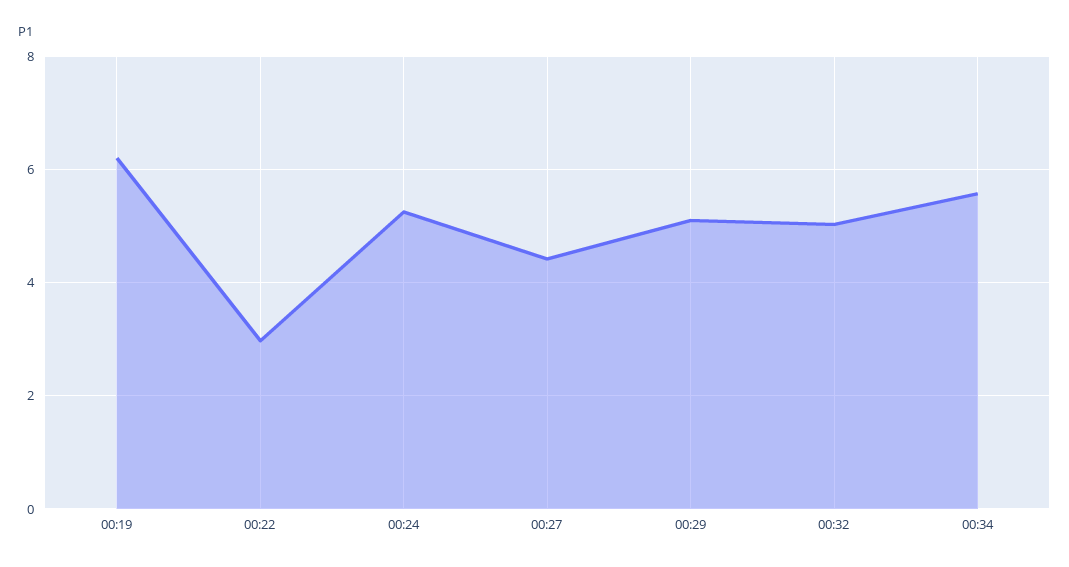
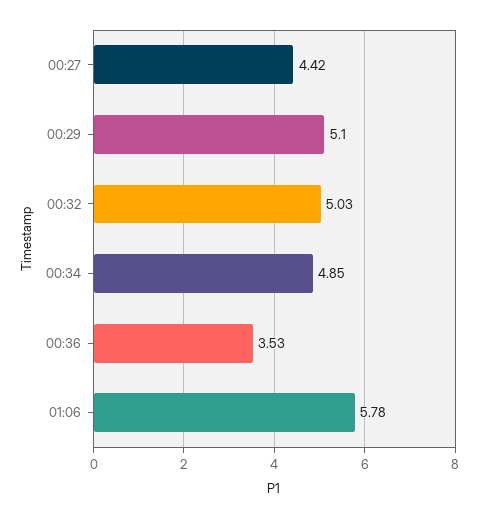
00:19: 6.2 -> none
00:22: 3 -> none
00:24: 5.2 -> none
00:34: 5.6 -> 4.85
00:36: none -> 3.53
01:06: none -> 5.78

